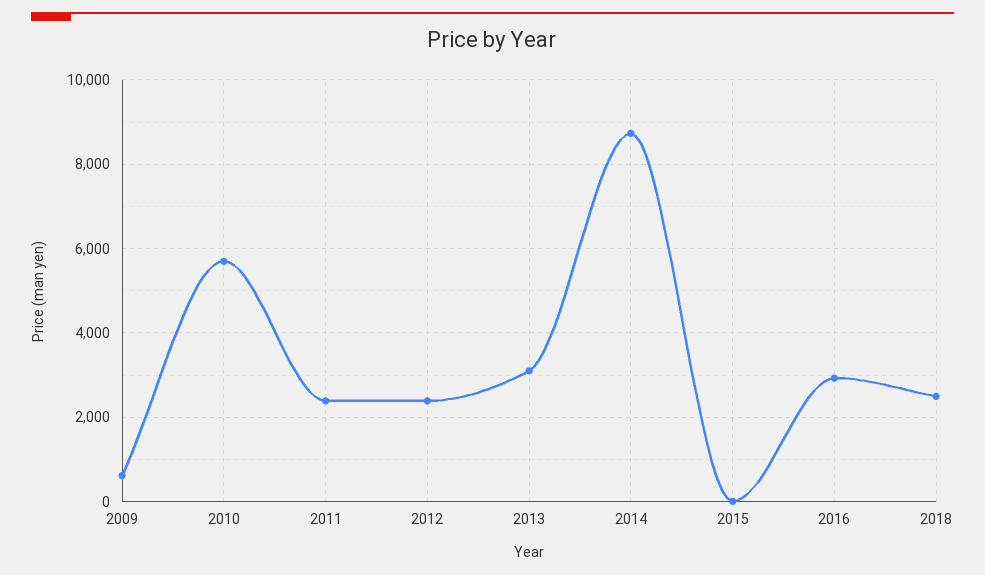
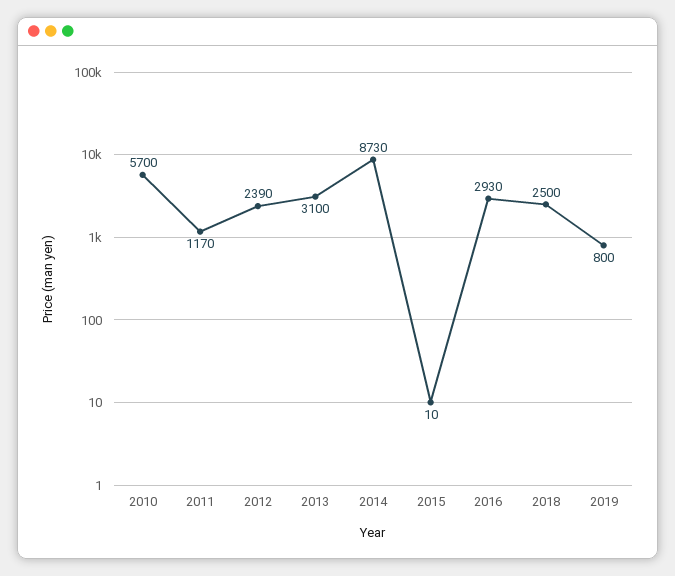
2009: 600 -> none
2011: 2400 -> 1170
2019: none -> 800

